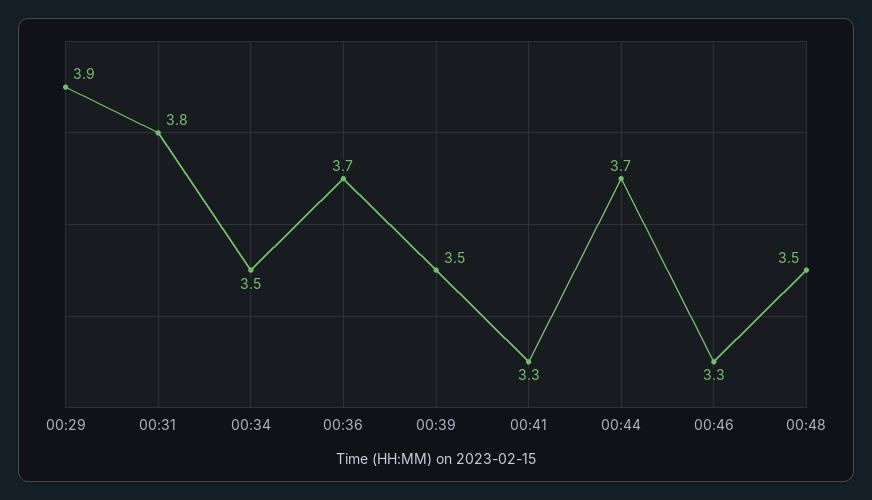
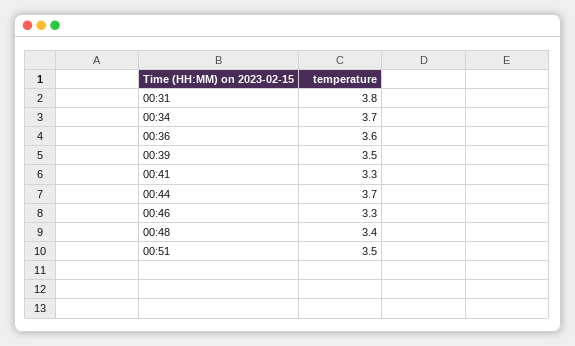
00:29: 3.9 -> none
00:34: 3.5 -> 3.7
00:36: 3.7 -> 3.6
00:48: 3.5 -> 3.4
00:51: none -> 3.5

